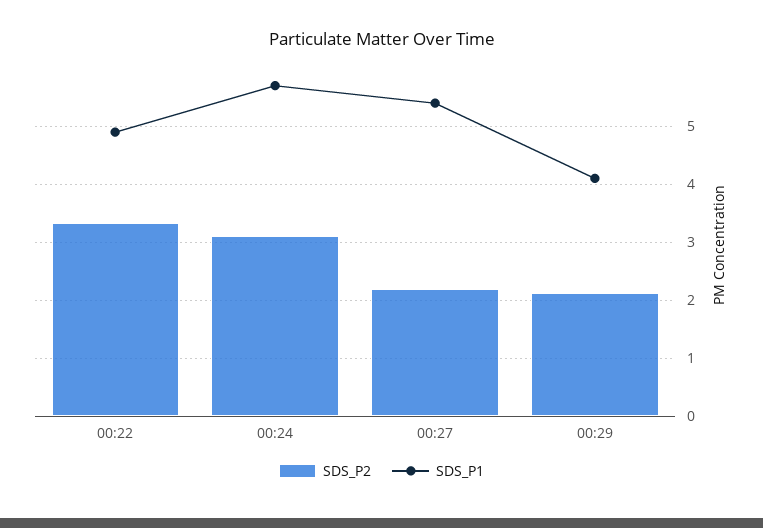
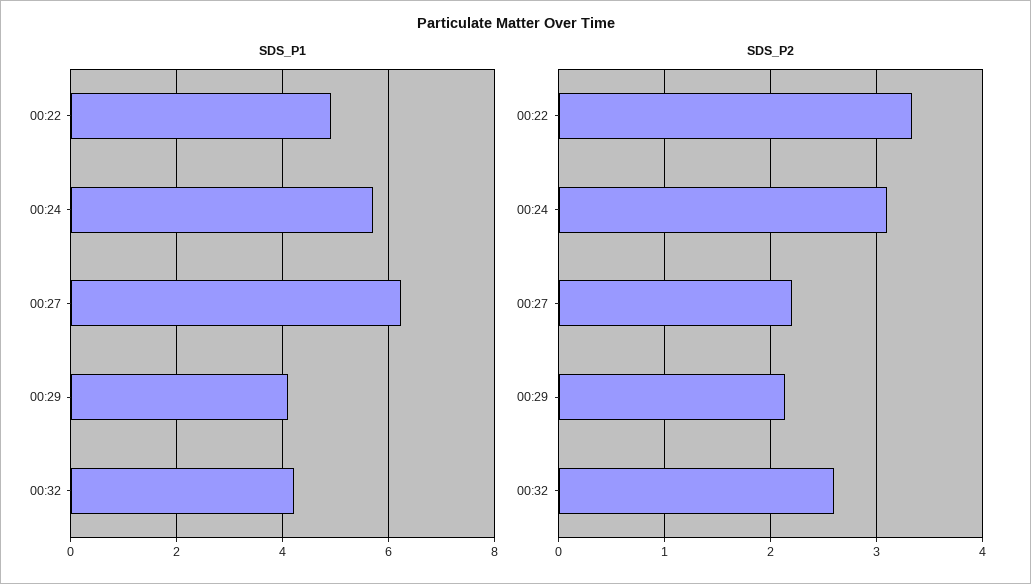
SDS_P1, 00:27: 5.4 -> 6.2
SDS_P1, 00:32: none -> 4.2
SDS_P2, 00:32: none -> 2.6

